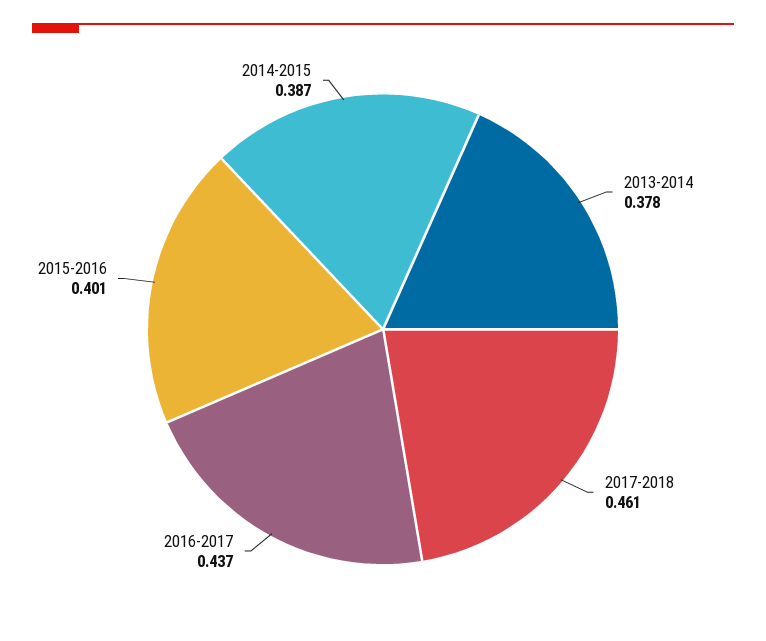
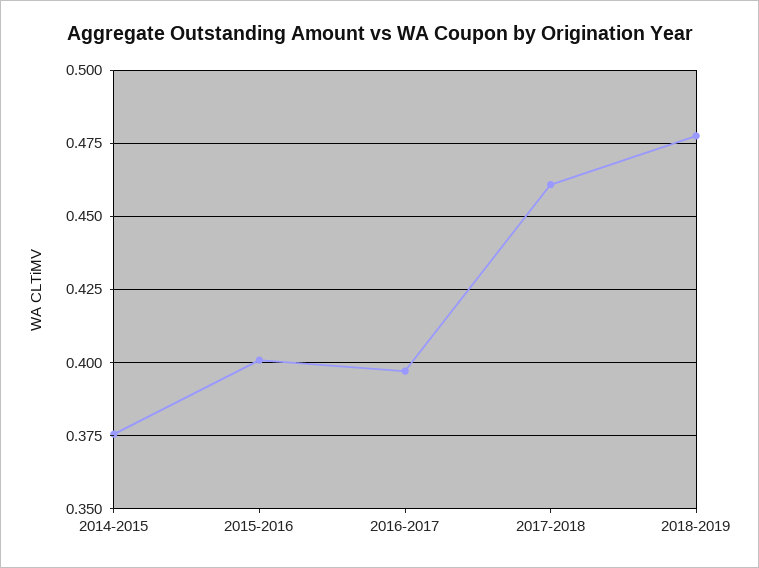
2013-2014: 0.378 -> none
2016-2017: 0.437 -> 0.3975
2014-2015: 0.387 -> 0.375
2018-2019: none -> 0.4775

